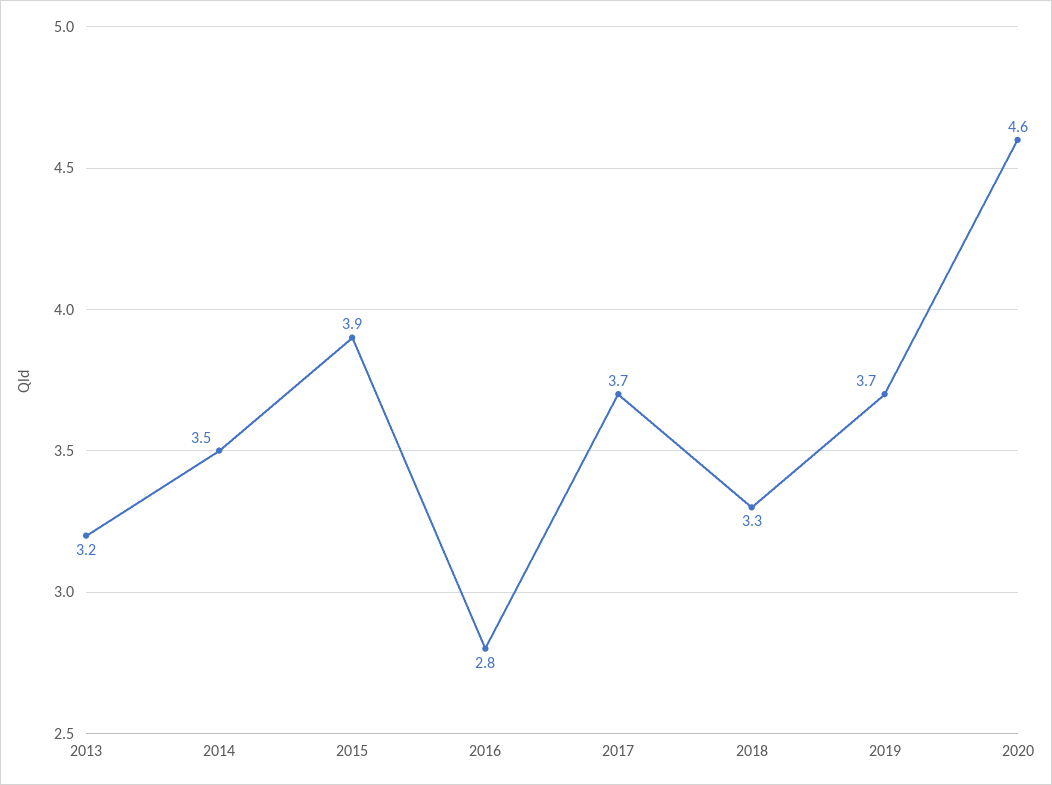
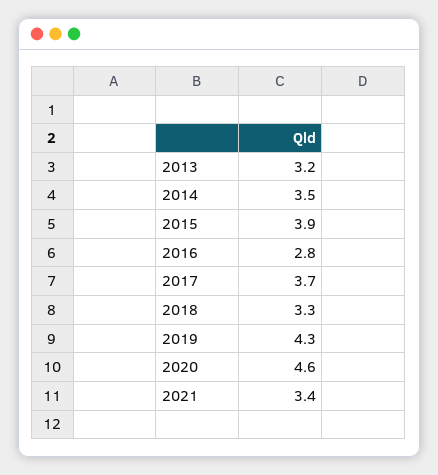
2019: 3.7 -> 4.3
2021: none -> 3.4

